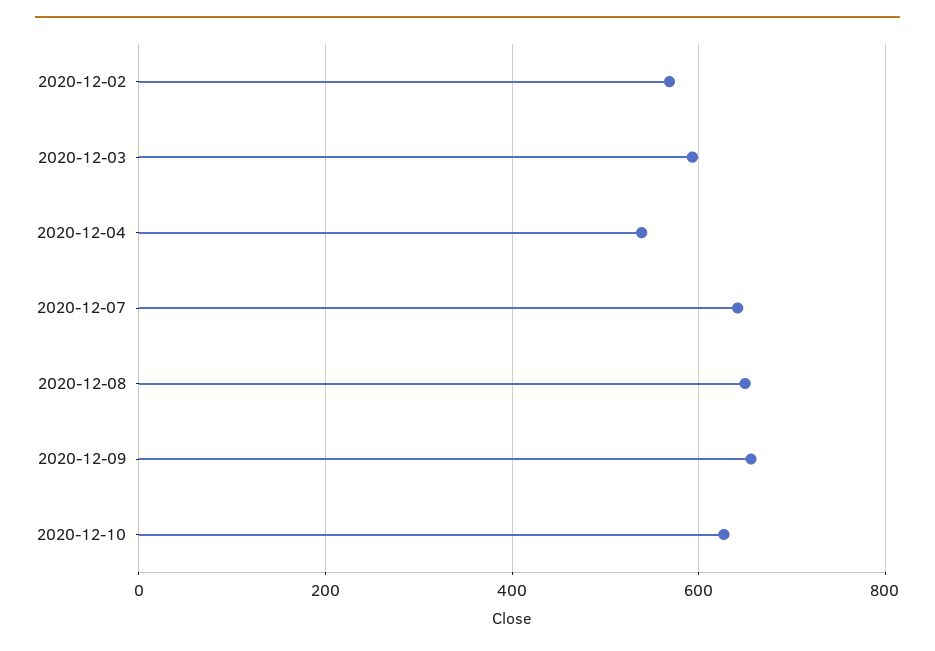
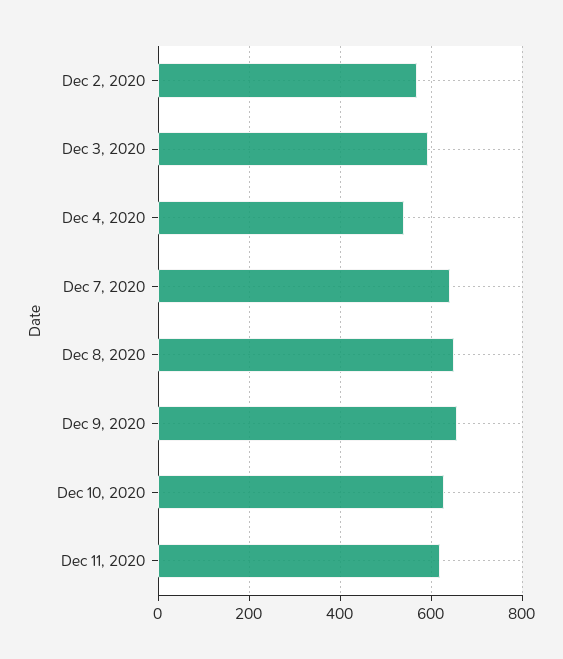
Dec 11, 2020: none -> 620

